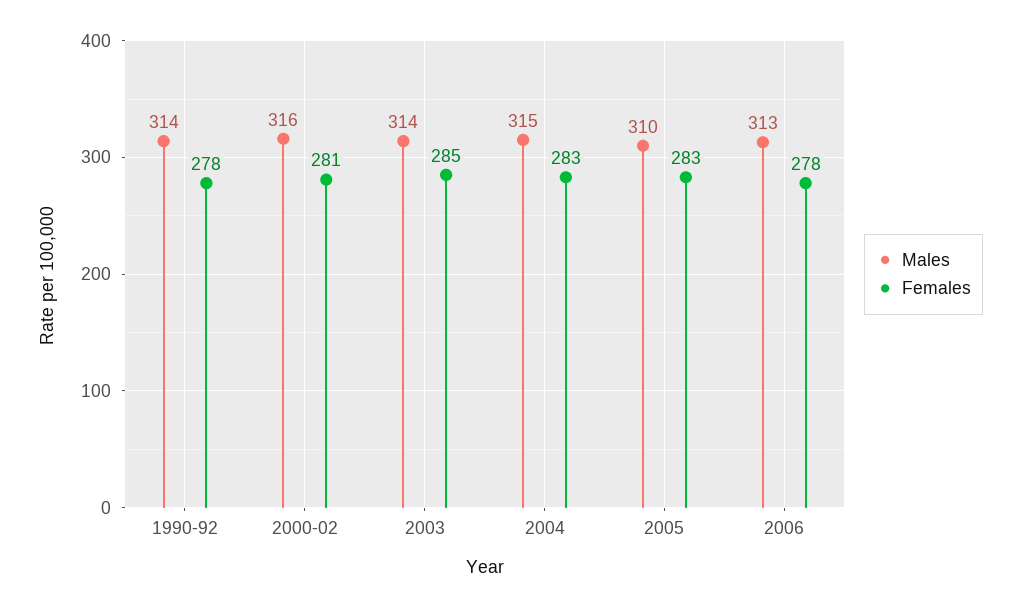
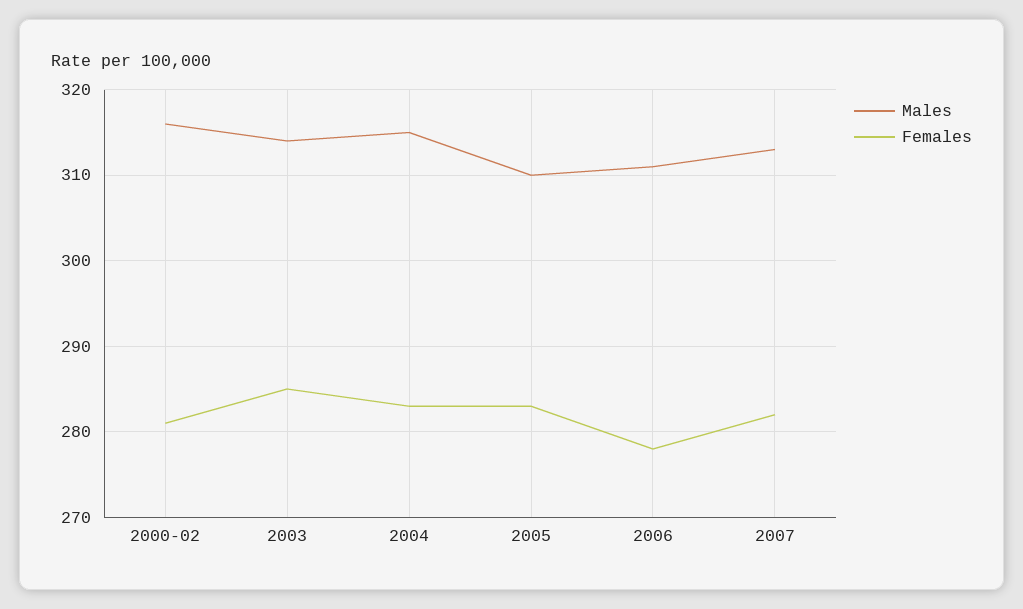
Males, 1990-92: 314 -> none
Females, 1990-92: 278 -> none
Males, 2006: 313 -> 311
Males, 2007: none -> 313
Females, 2007: none -> 282

